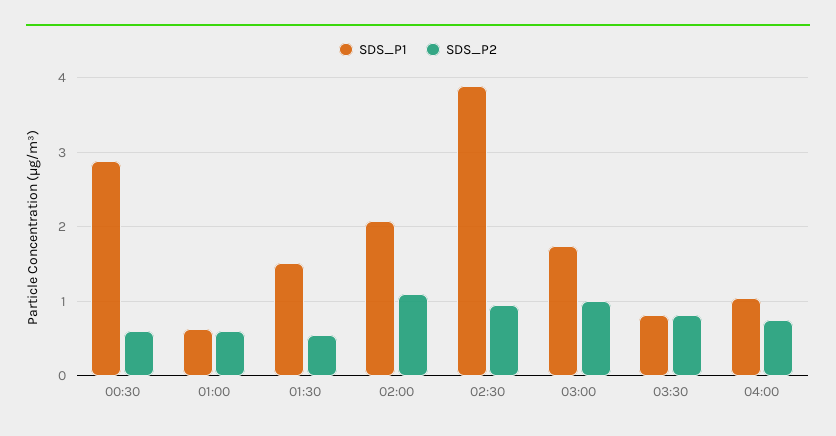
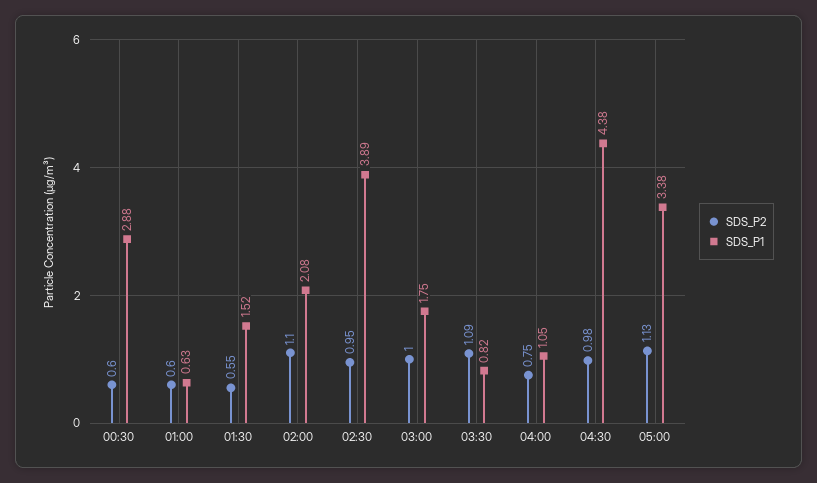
SDS_P2, 03:30: 0.8 -> 1.09
SDS_P2, 04:30: none -> 0.98
SDS_P1, 04:30: none -> 4.38
SDS_P2, 05:00: none -> 1.13
SDS_P1, 05:00: none -> 3.38

